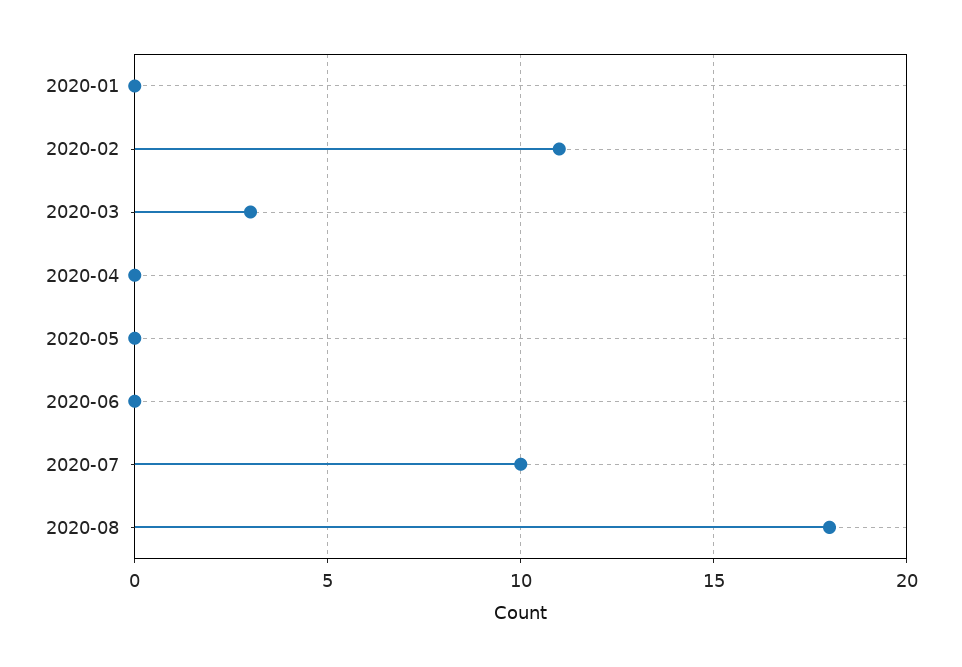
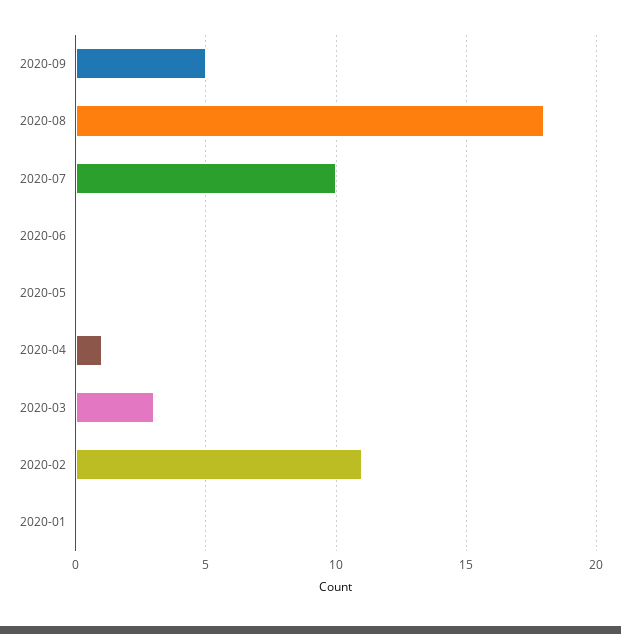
2020-04: 0 -> 1
2020-09: none -> 5

